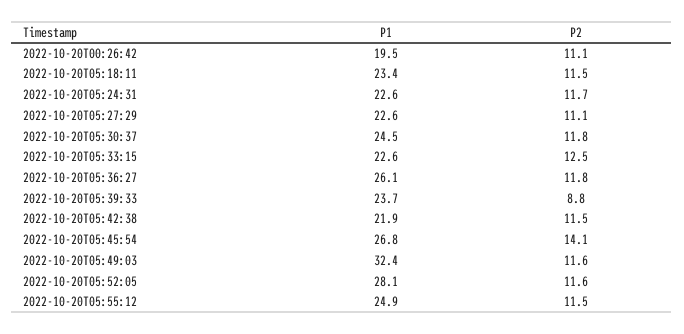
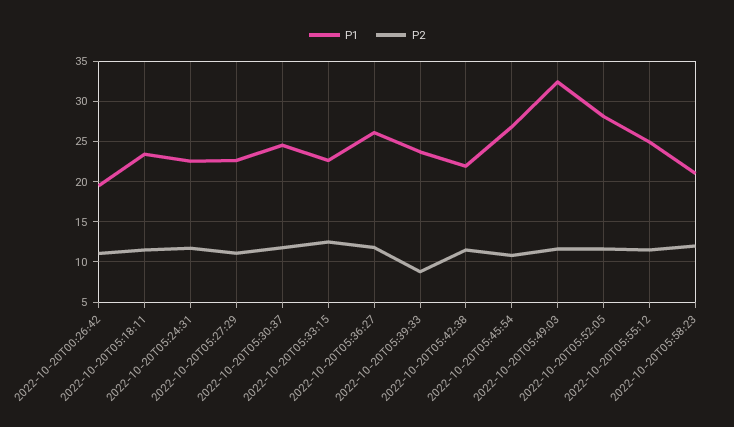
P2, 2022-10-20T05:45:54: 14.1 -> 11
P1, 2022-10-20T05:58:23: none -> 21
P2, 2022-10-20T05:58:23: none -> 12

